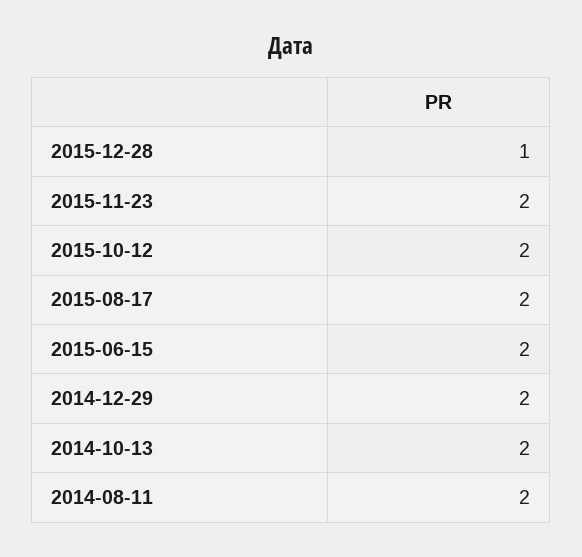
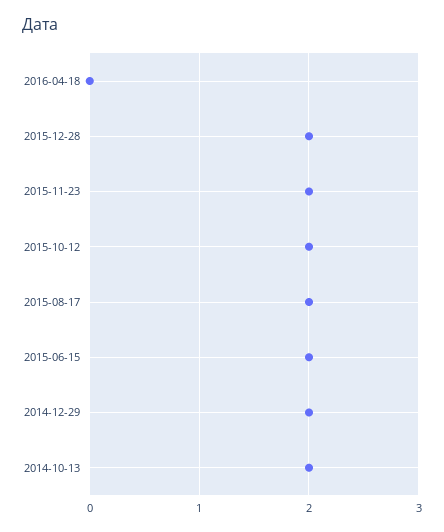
2015-12-28: 1 -> 2
2014-08-11: 2 -> none
2016-04-18: none -> 0

